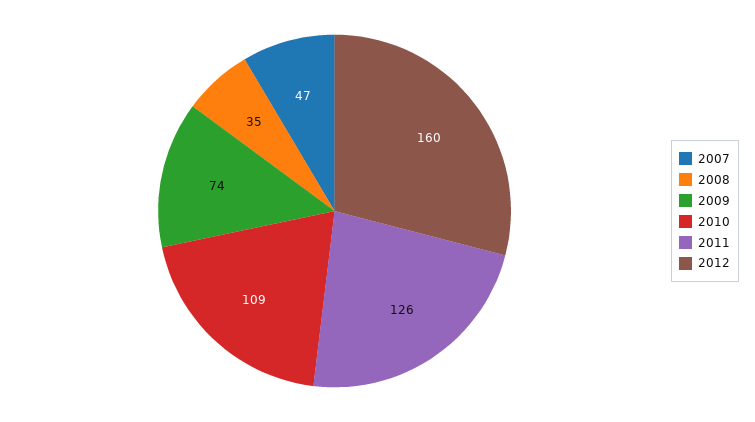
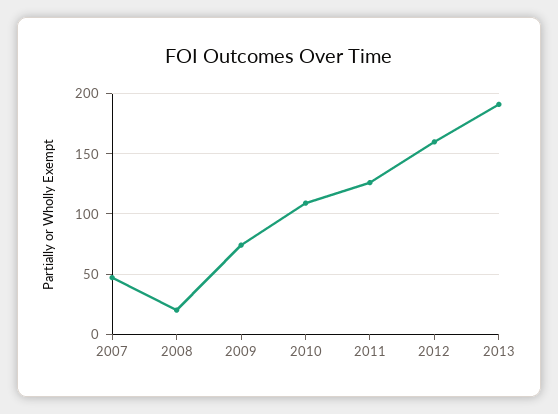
2008: 35 -> 20
2013: none -> 190

